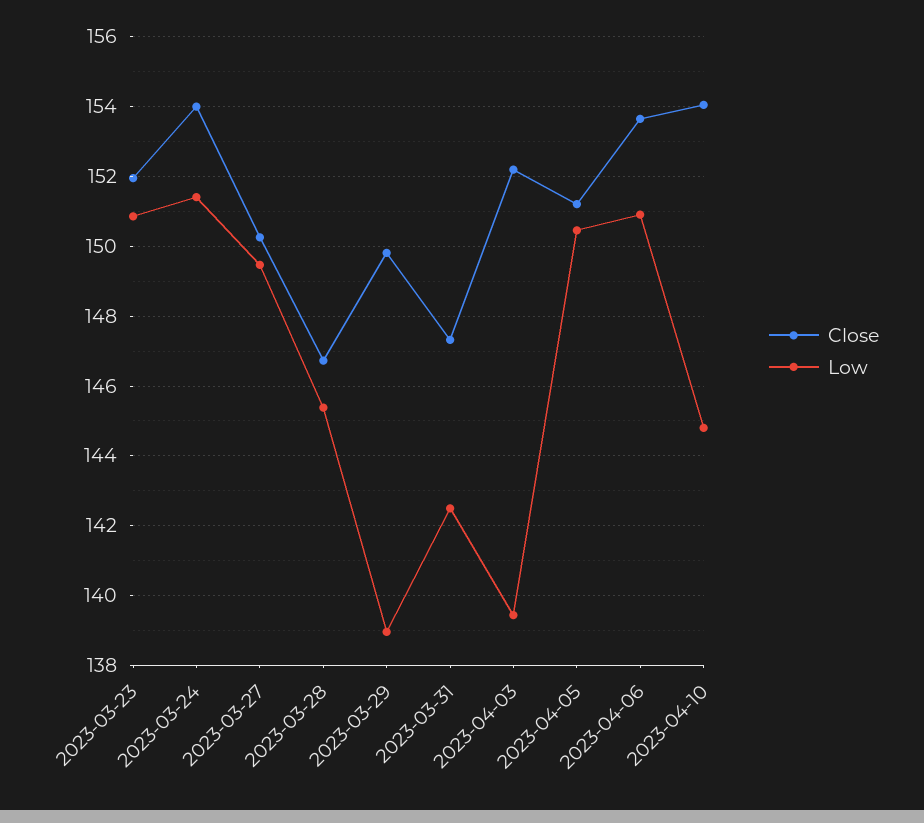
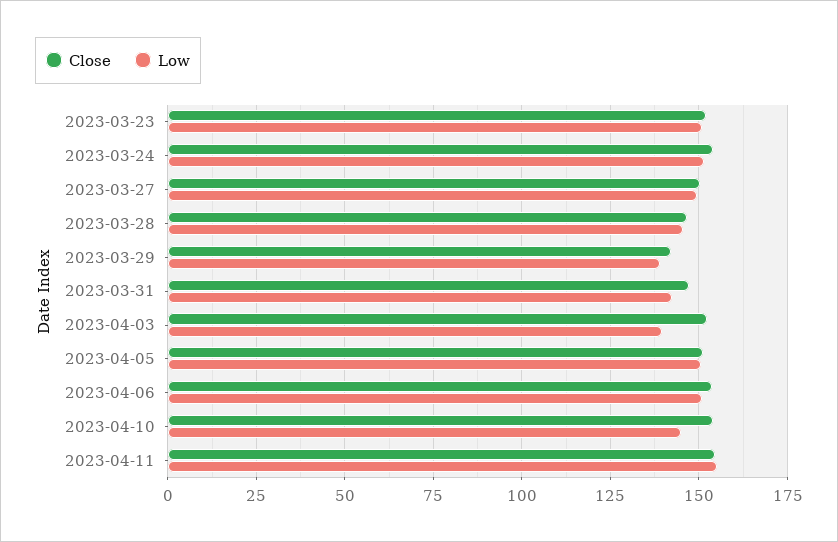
Close, 2023-03-29: 149.8 -> 142.5
Close, 2023-04-11: none -> 155
Low, 2023-04-11: none -> 155

